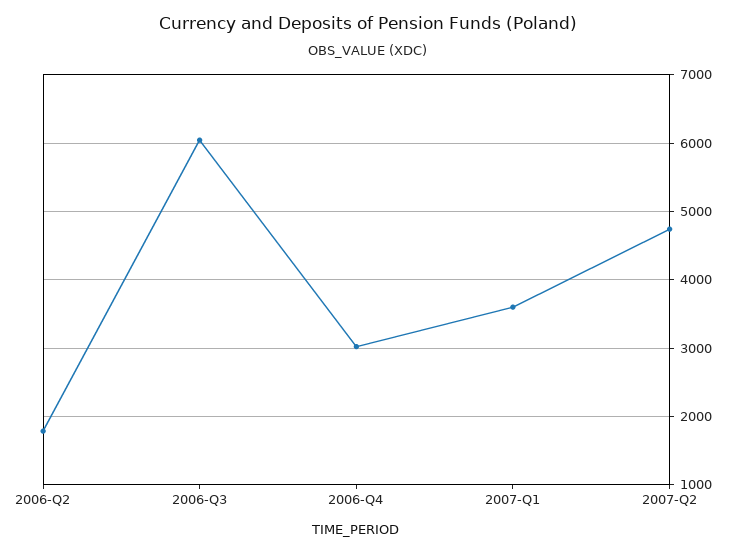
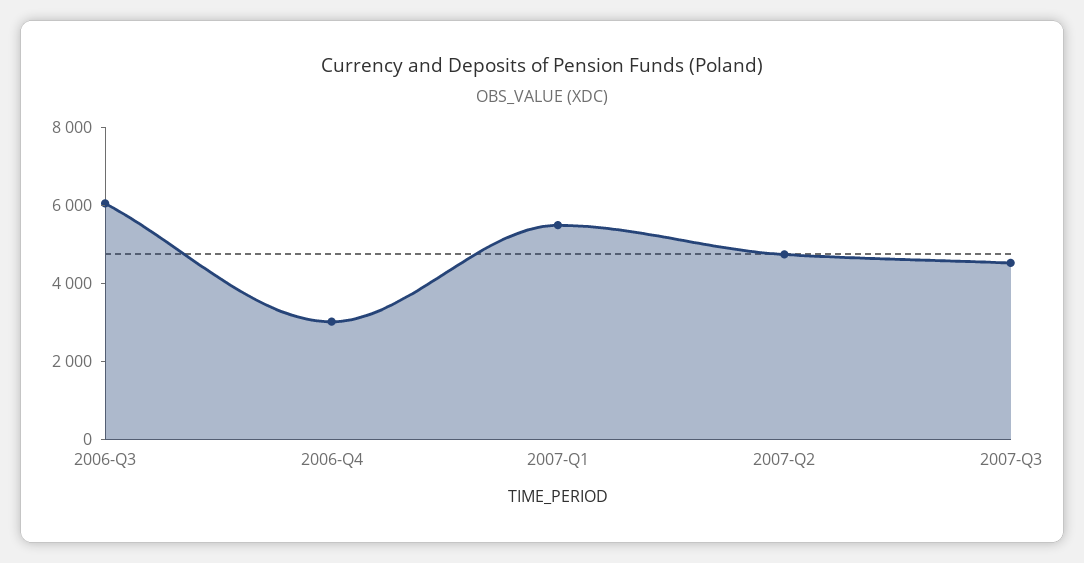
2006-Q2: 1800 -> none
2007-Q1: 3600 -> 5500
2007-Q3: none -> 4500

